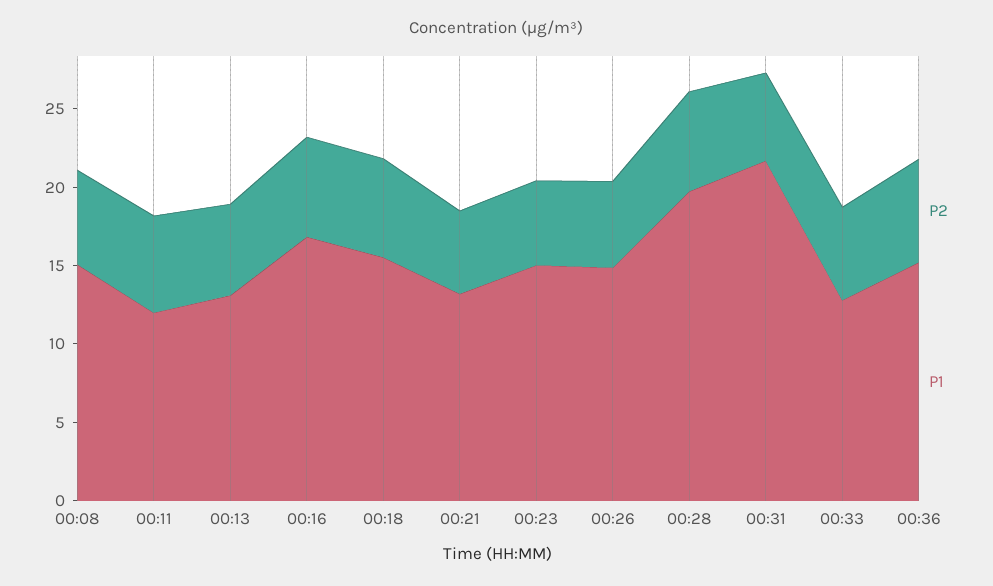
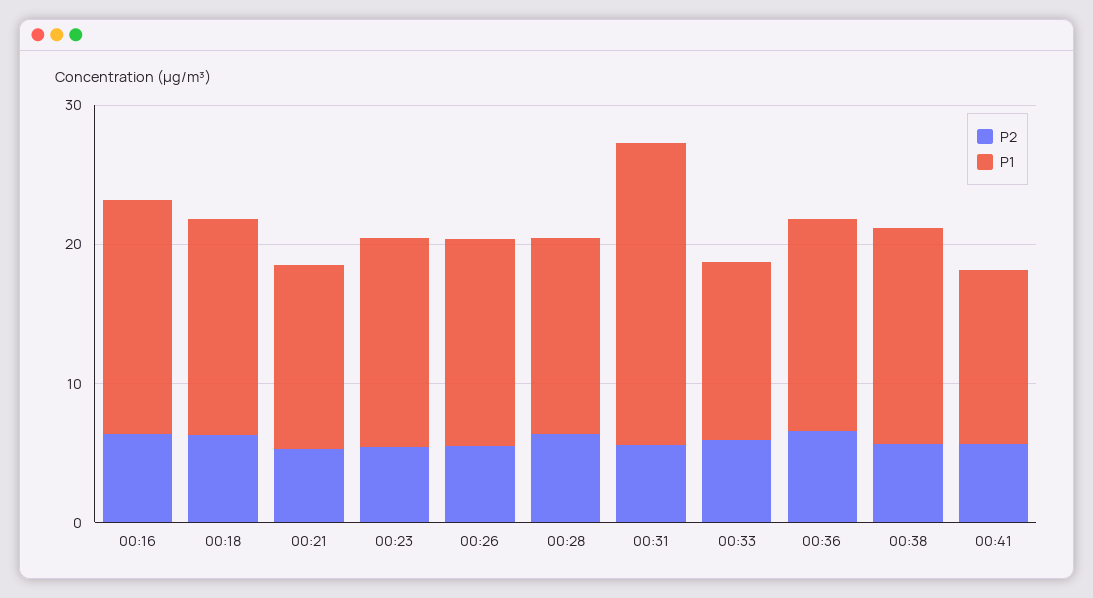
P2, 00:08: 6 -> none
P1, 00:08: 15 -> none
P2, 00:11: 6 -> none
P1, 00:11: 12 -> none
P2, 00:13: 6 -> none
P1, 00:13: 13 -> none
P1, 00:28: 20 -> 14
P2, 00:38: none -> 6
P1, 00:38: none -> 16
P2, 00:41: none -> 6
P1, 00:41: none -> 12

